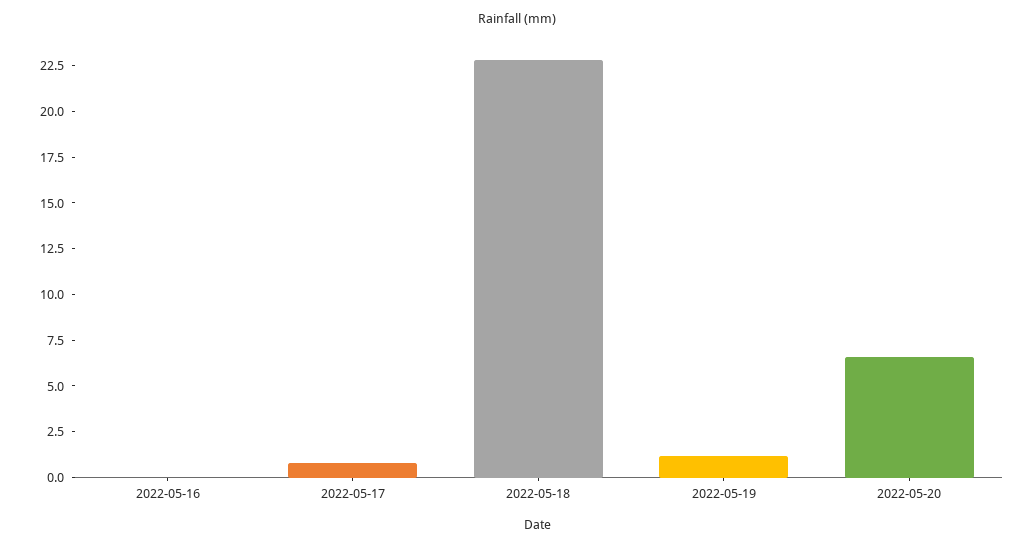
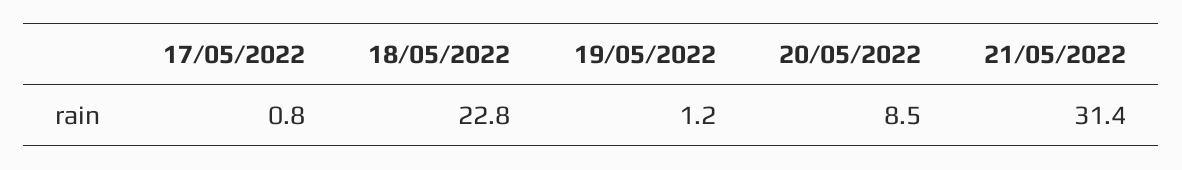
2022-05-16: 0 -> none
2022-05-20: 6.5 -> 8.5
21/05/2022: none -> 31.4

